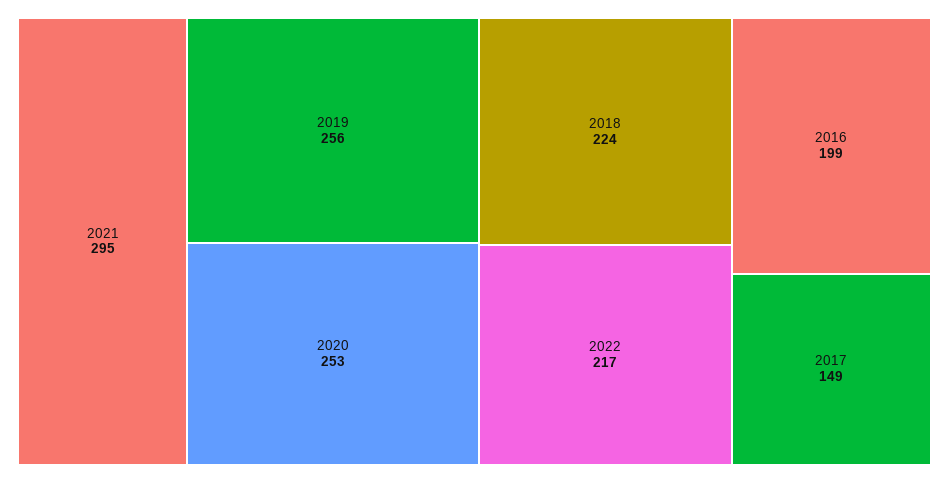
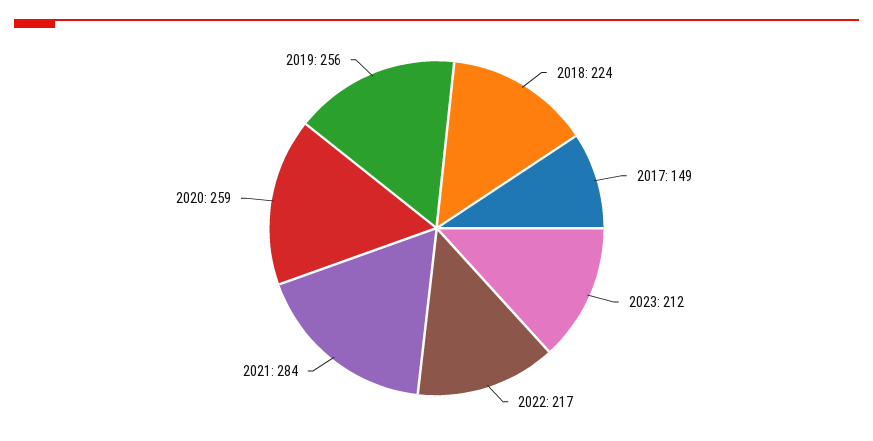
2021: 295 -> 284
2020: 253 -> 259
2016: 199 -> none
2023: none -> 212

